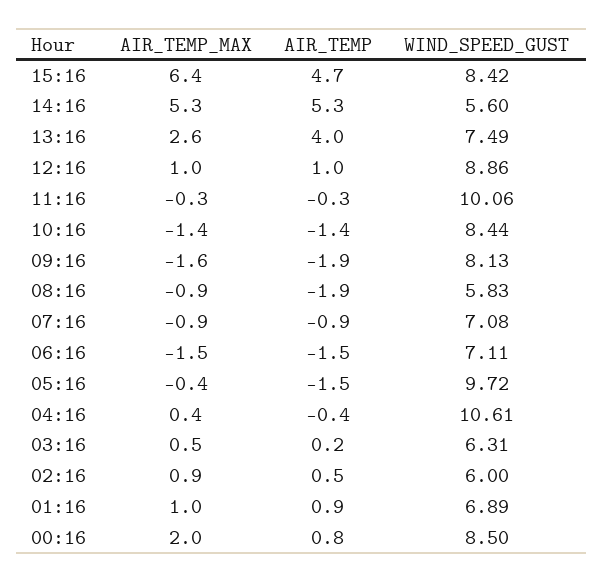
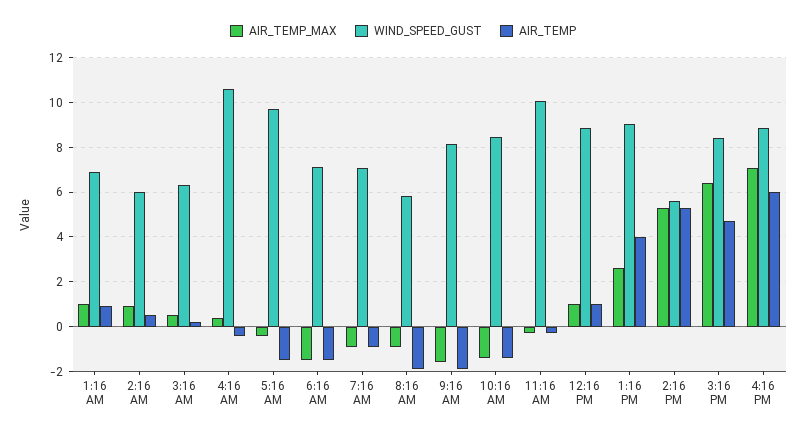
WIND_SPEED_GUST, 13:16: 7.49 -> 9
AIR_TEMP_MAX, 00:16: 2 -> none
AIR_TEMP, 00:16: 0.8 -> none
WIND_SPEED_GUST, 00:16: 8.5 -> none
AIR_TEMP_MAX, 4:16 PM: none -> 7
WIND_SPEED_GUST, 4:16 PM: none -> 9
AIR_TEMP, 4:16 PM: none -> 6

